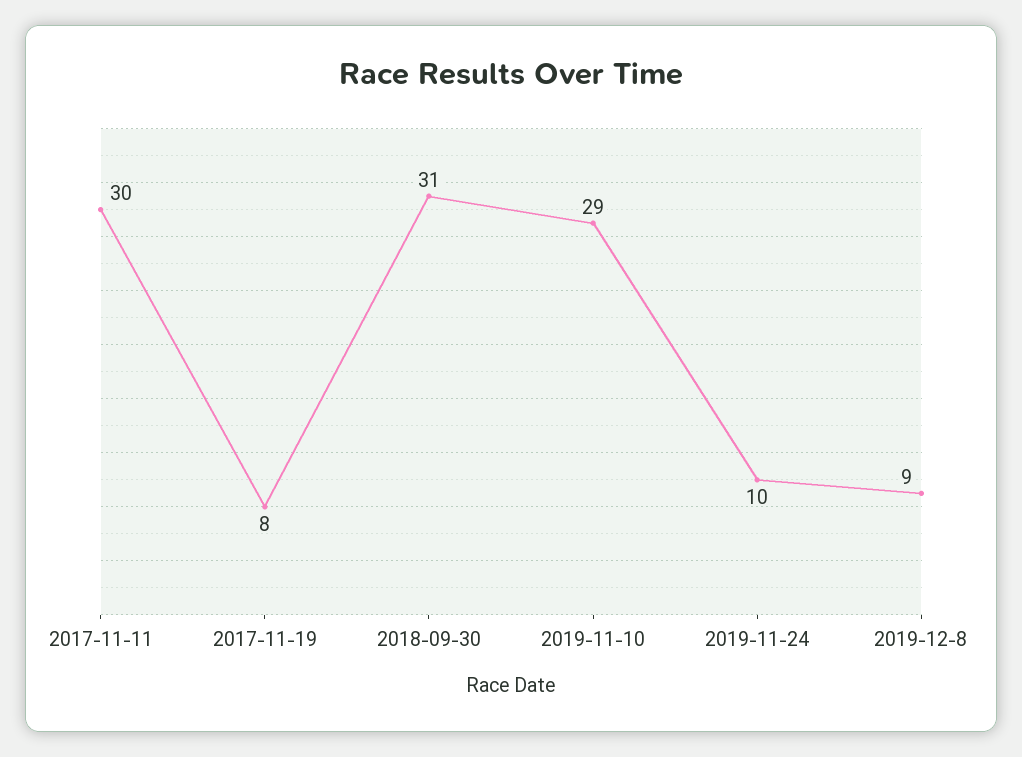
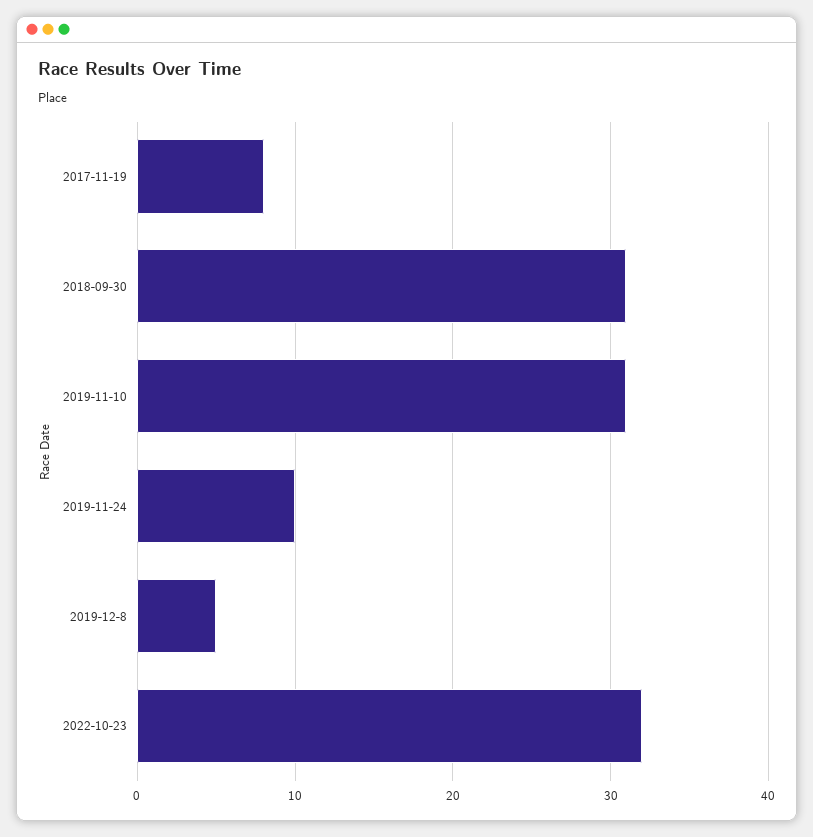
2017-11-11: 30 -> none
2019-11-10: 29 -> 31
2019-12-8: 9 -> 5
2022-10-23: none -> 32

